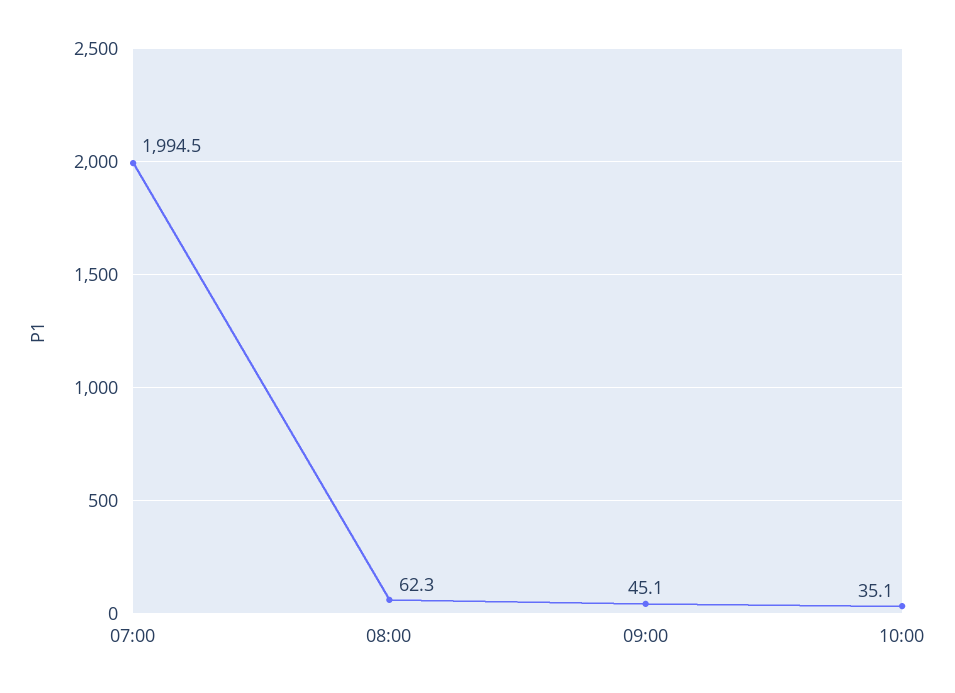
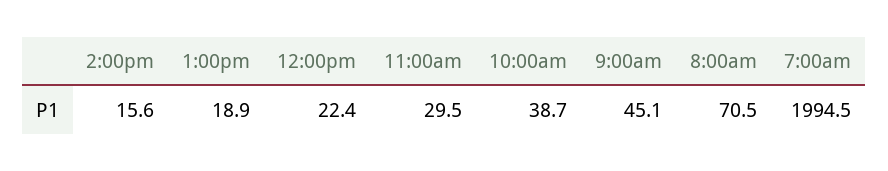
08:00: 62.3 -> 70.5
10:00: 35.1 -> 38.7
2:00pm: none -> 15.6
1:00pm: none -> 18.9
12:00pm: none -> 22.4
11:00am: none -> 29.5

